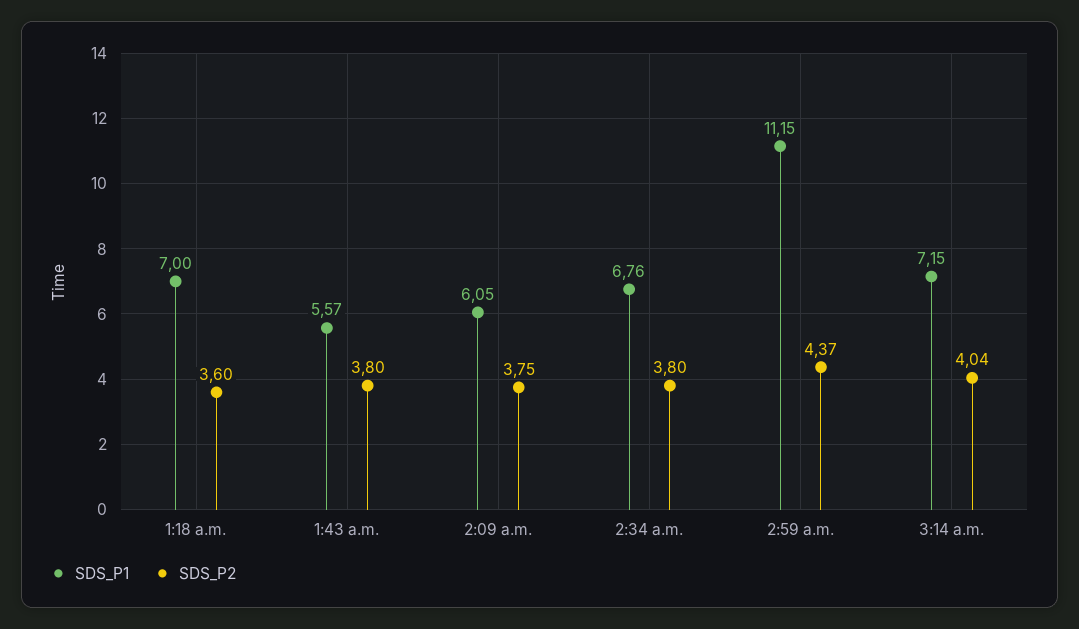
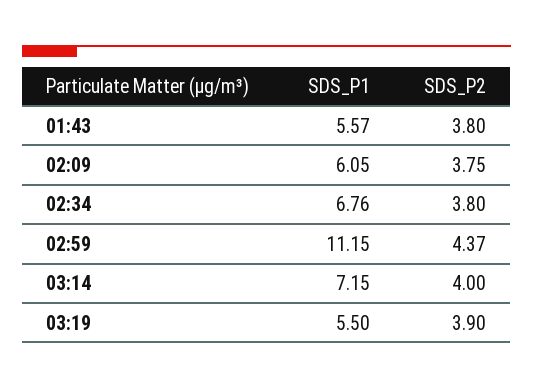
SDS_P1, 1:18 a.m.: 7 -> none
SDS_P2, 1:18 a.m.: 3.6 -> none
SDS_P2, 3:14 a.m.: 4.04 -> 4
SDS_P1, 03:19: none -> 5.5
SDS_P2, 03:19: none -> 3.9

